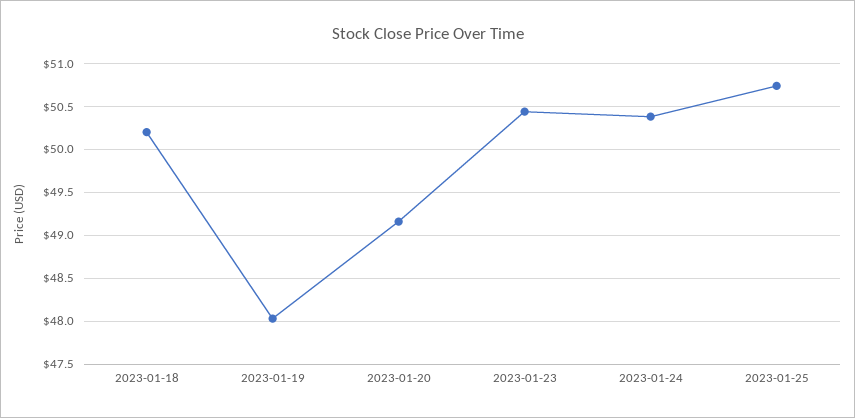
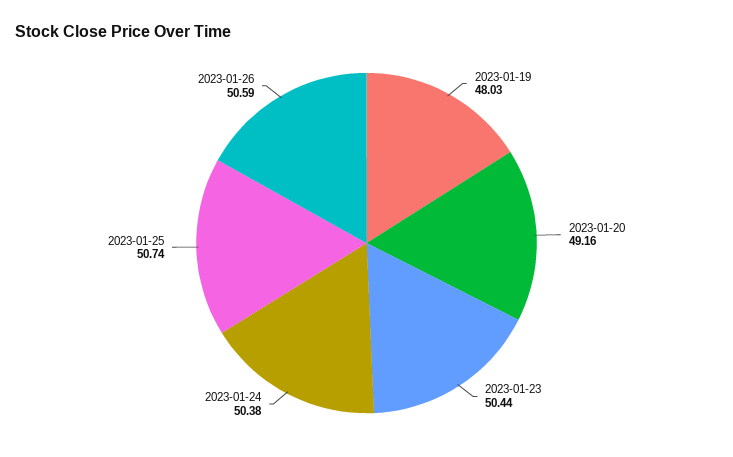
2023-01-18: 50.2 -> none
2023-01-26: none -> 50.59

